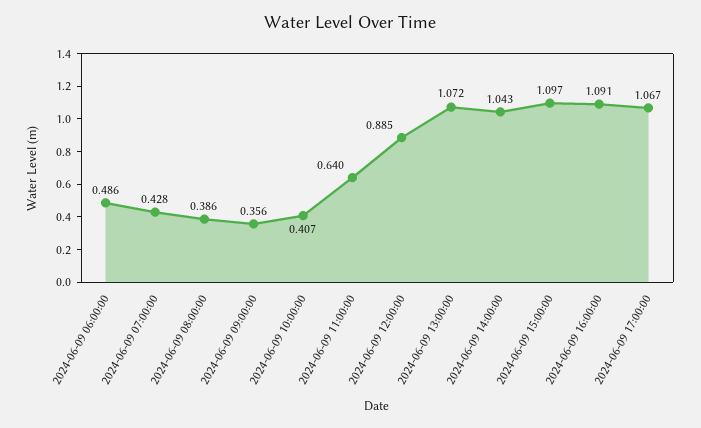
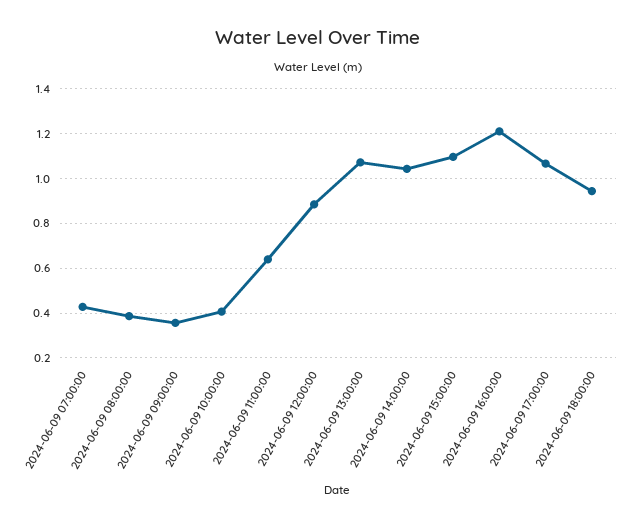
2024-06-09 06:00:00: 0.486 -> none
2024-06-09 16:00:00: 1.091 -> 1.2
2024-06-09 18:00:00: none -> 0.95

